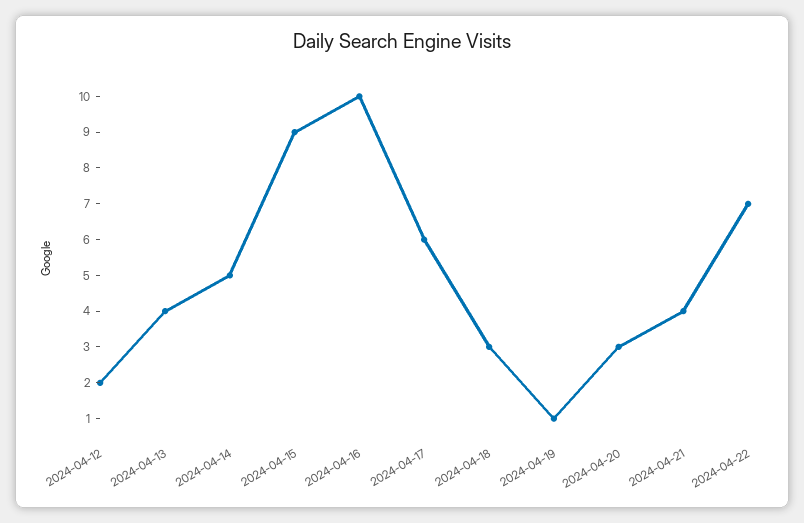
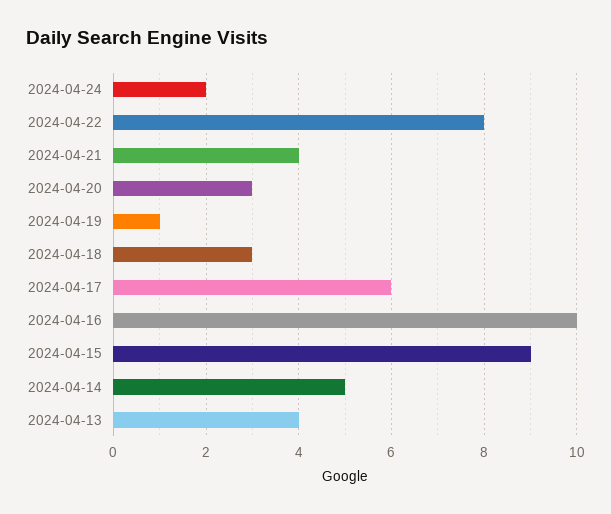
2024-04-12: 2 -> none
2024-04-22: 7 -> 8
2024-04-24: none -> 2

